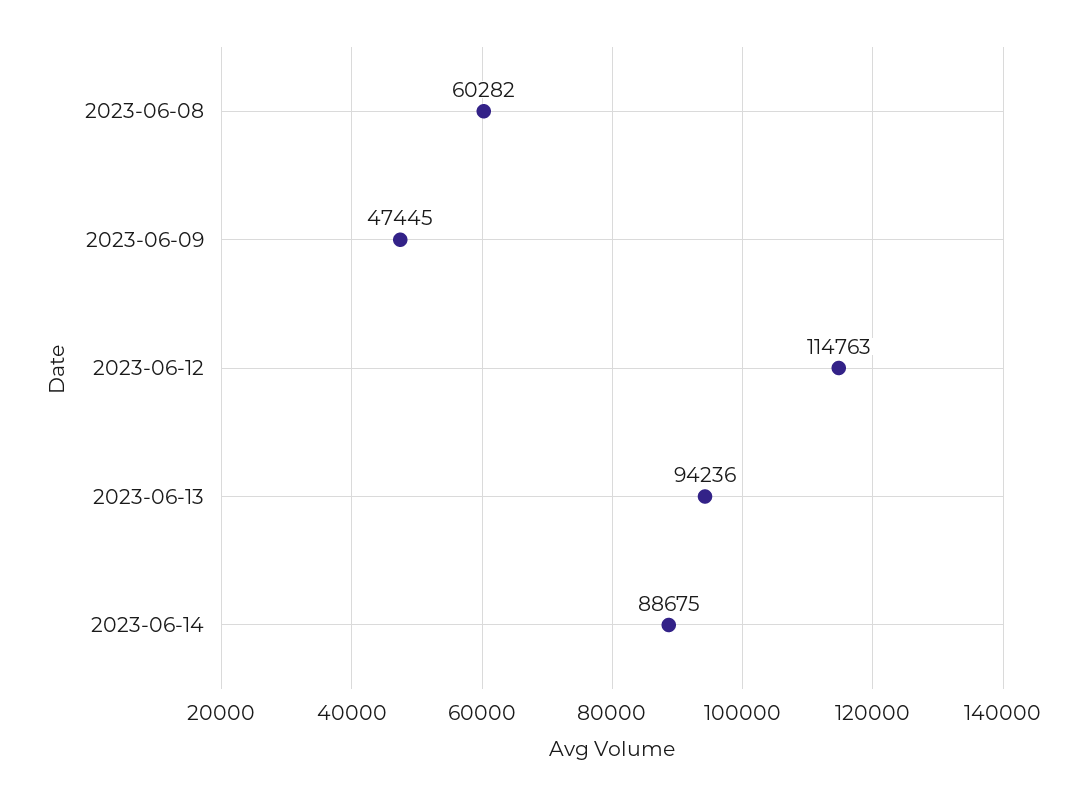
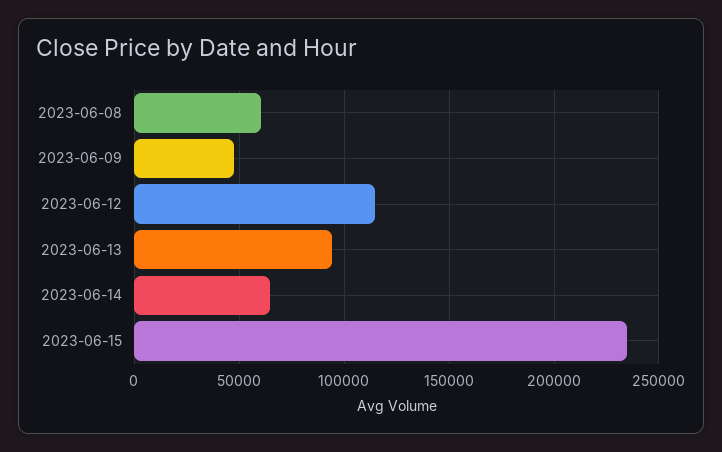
2023-06-14: 88675 -> 65000
2023-06-15: none -> 235000

